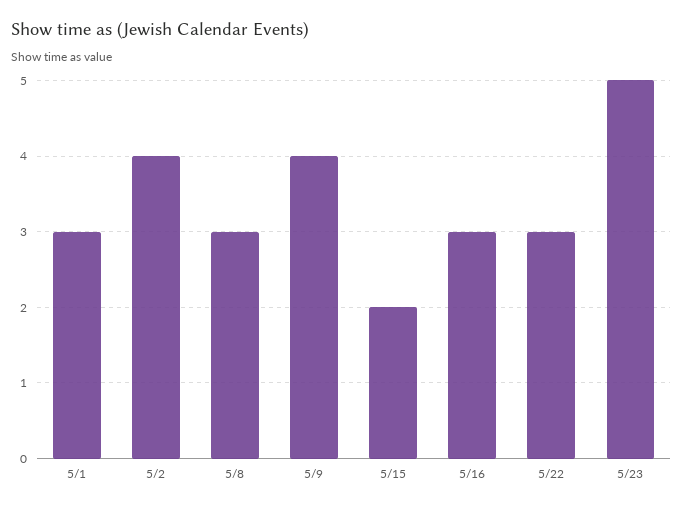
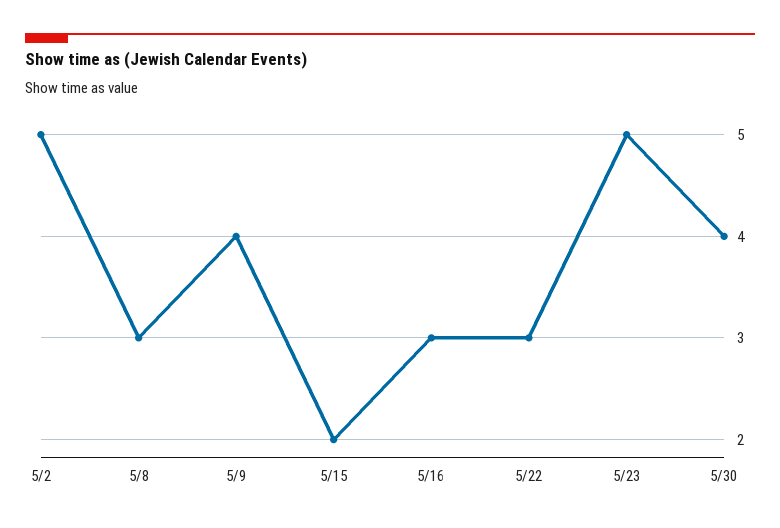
5/1: 3 -> none
5/2: 4 -> 5
5/30: none -> 4

